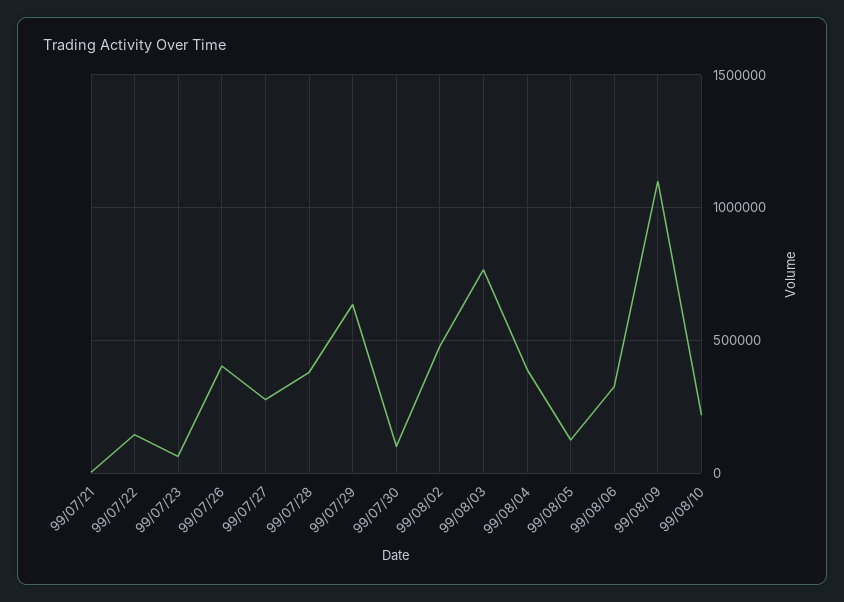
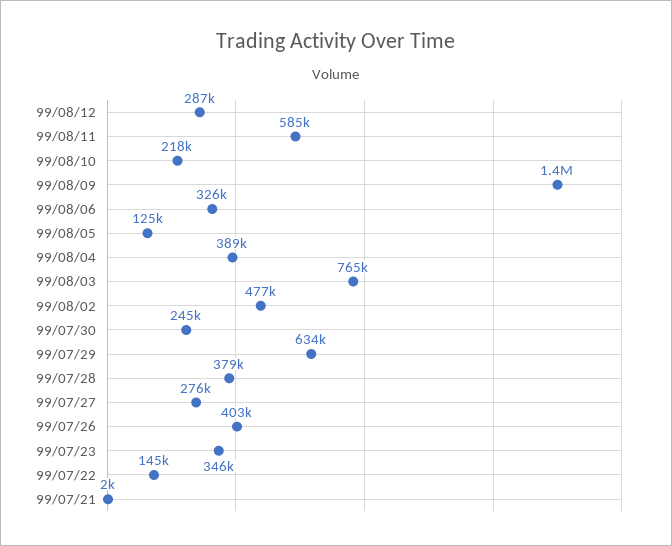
99/07/23: 50000 -> 346000
99/07/30: 100000 -> 245000
99/08/09: 1100000 -> 1400000
99/08/12: none -> 287000
99/08/11: none -> 585000

